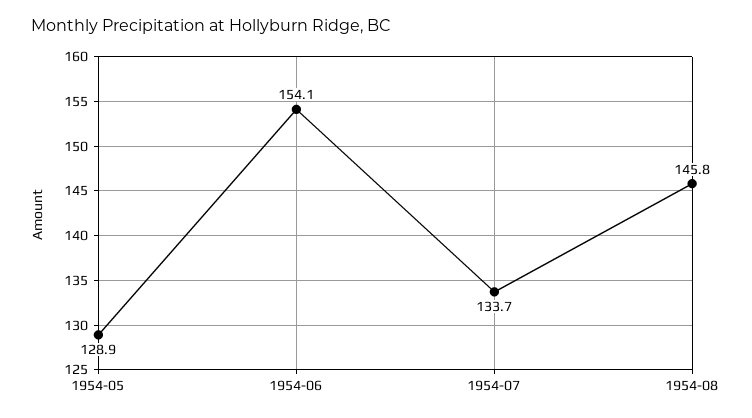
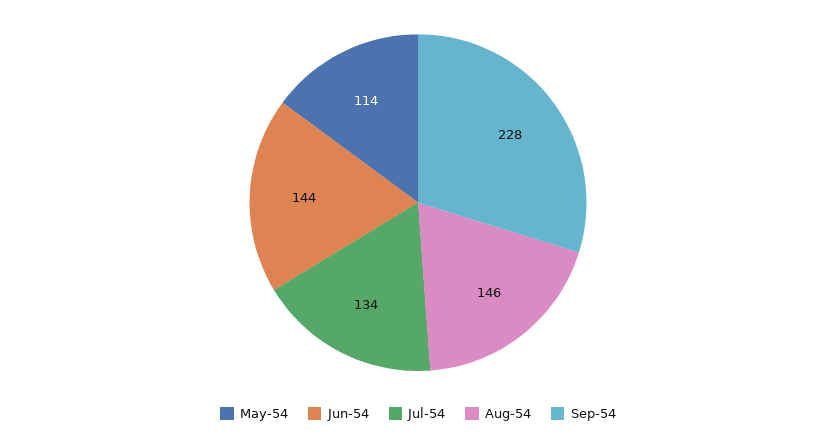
1954-05: 128.9 -> 114
1954-06: 154.1 -> 144
Sep-54: none -> 228

